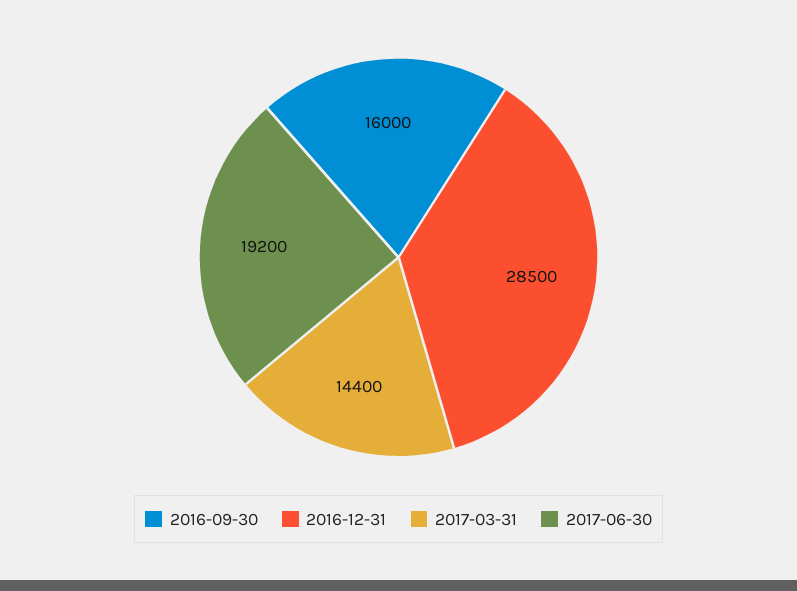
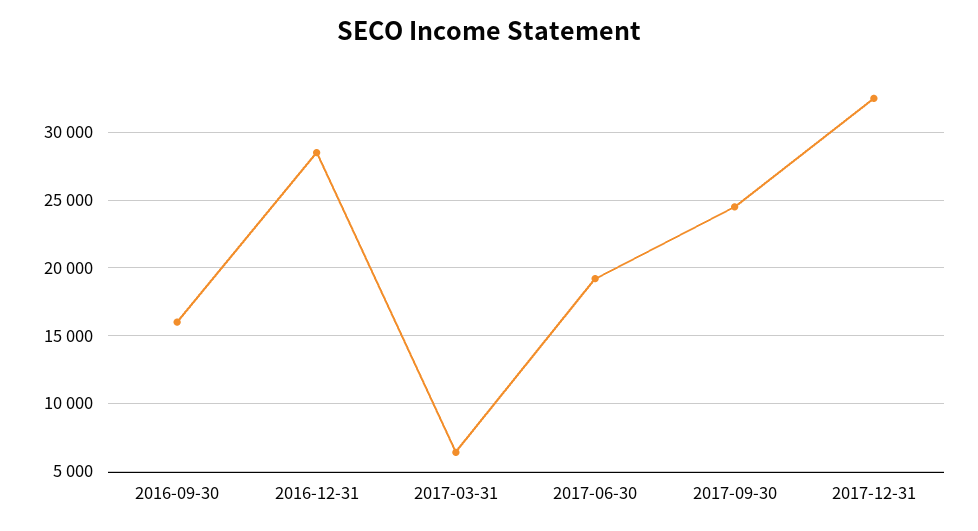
2017-03-31: 14400 -> 6500
2017-09-30: none -> 24500
2017-12-31: none -> 32500

